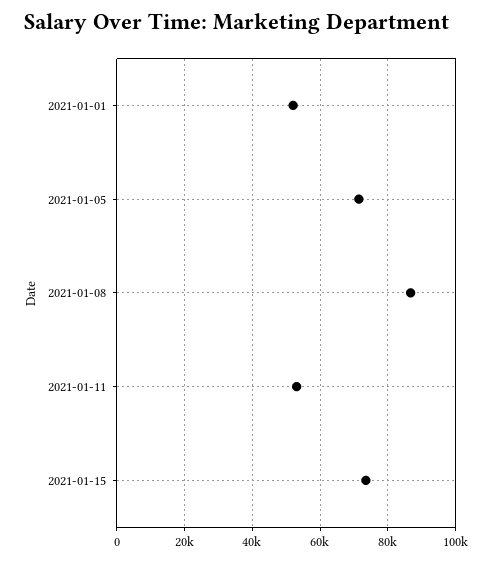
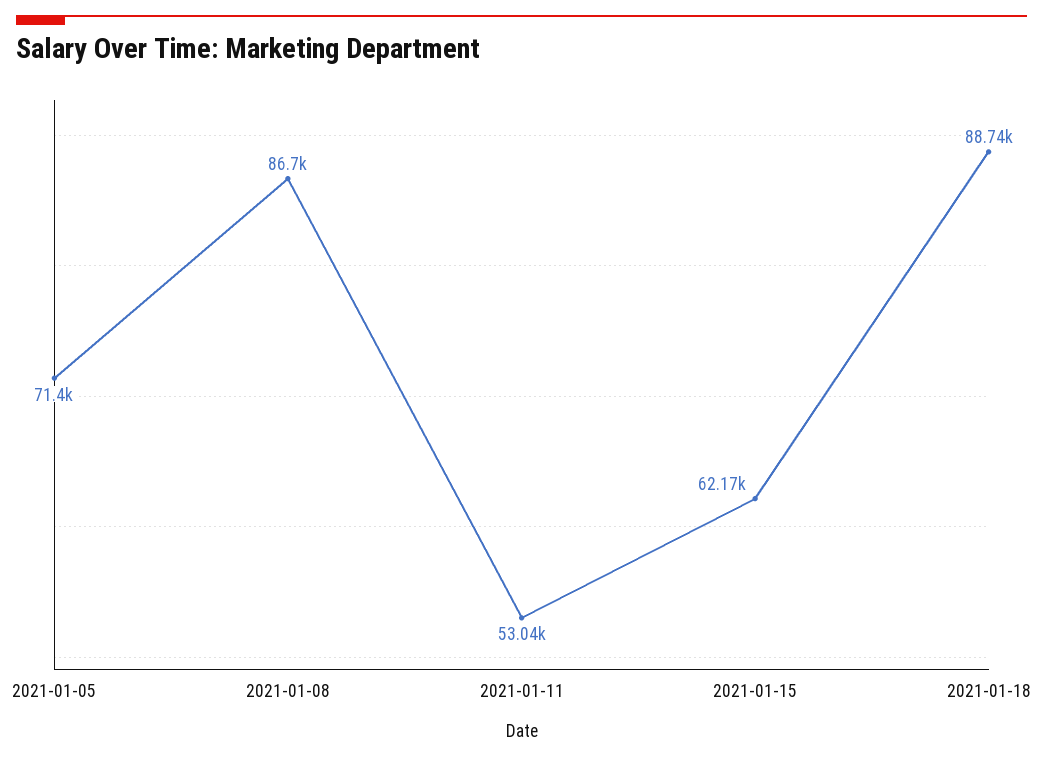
2021-01-01: 52000 -> none
2021-01-15: 74000 -> 62170
2021-01-18: none -> 88740

